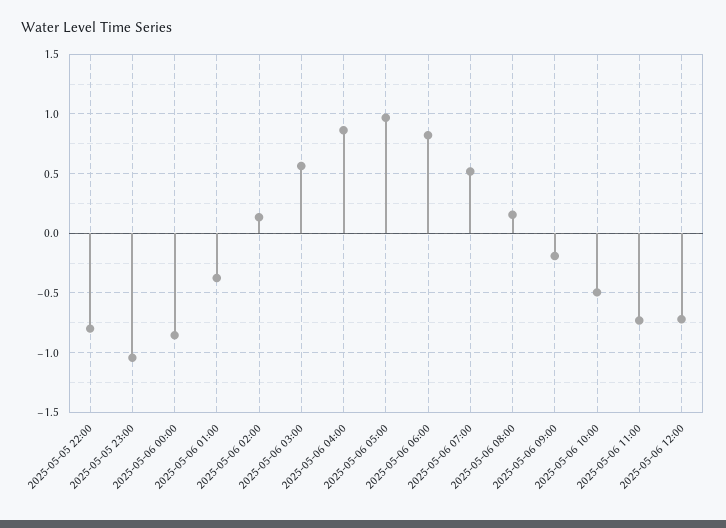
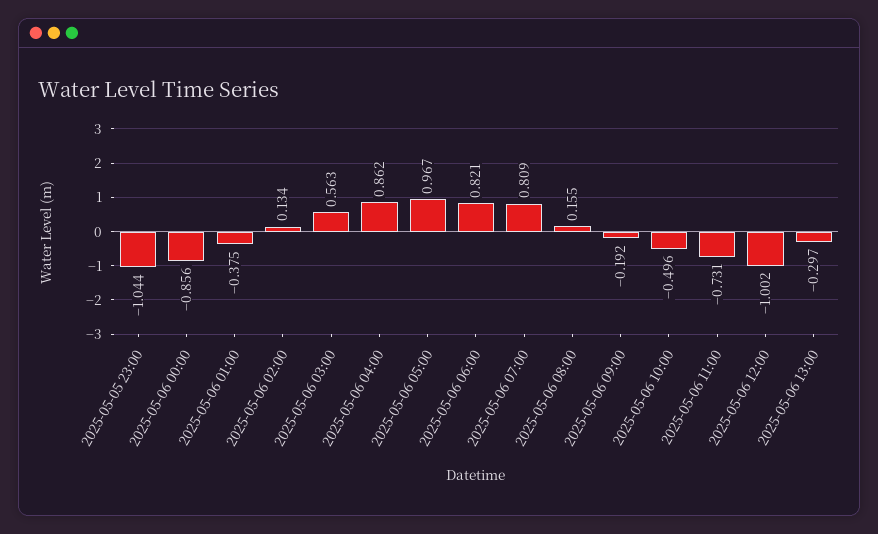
2025-05-05 22:00: -0.8 -> none
2025-05-06 07:00: 0.5 -> 0.809
2025-05-06 12:00: -0.7 -> -1.002
2025-05-06 13:00: none -> -0.297

